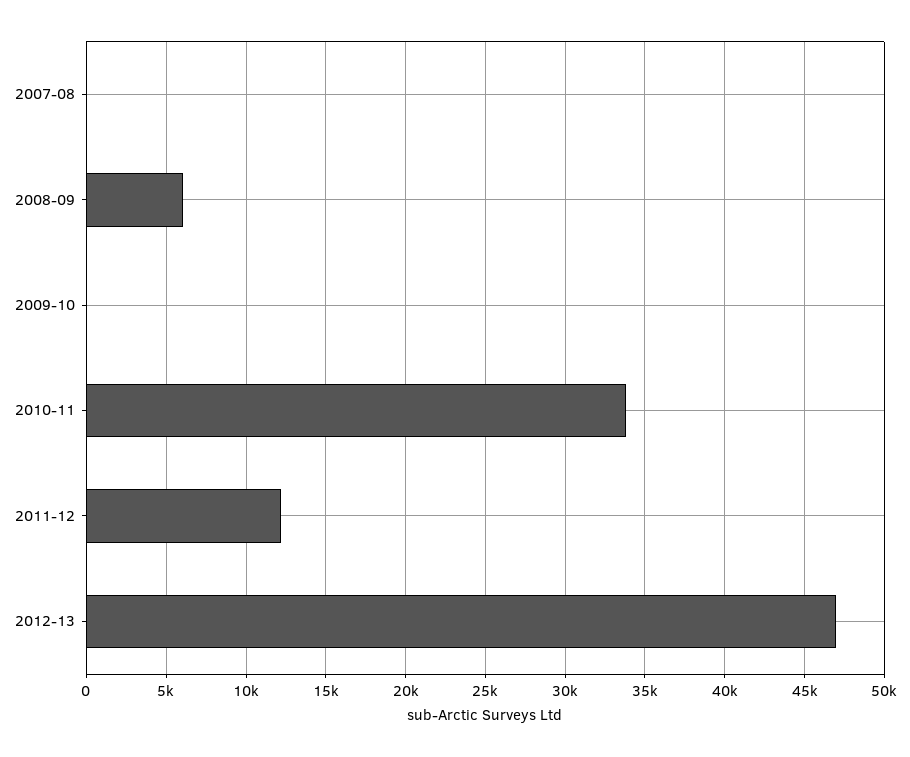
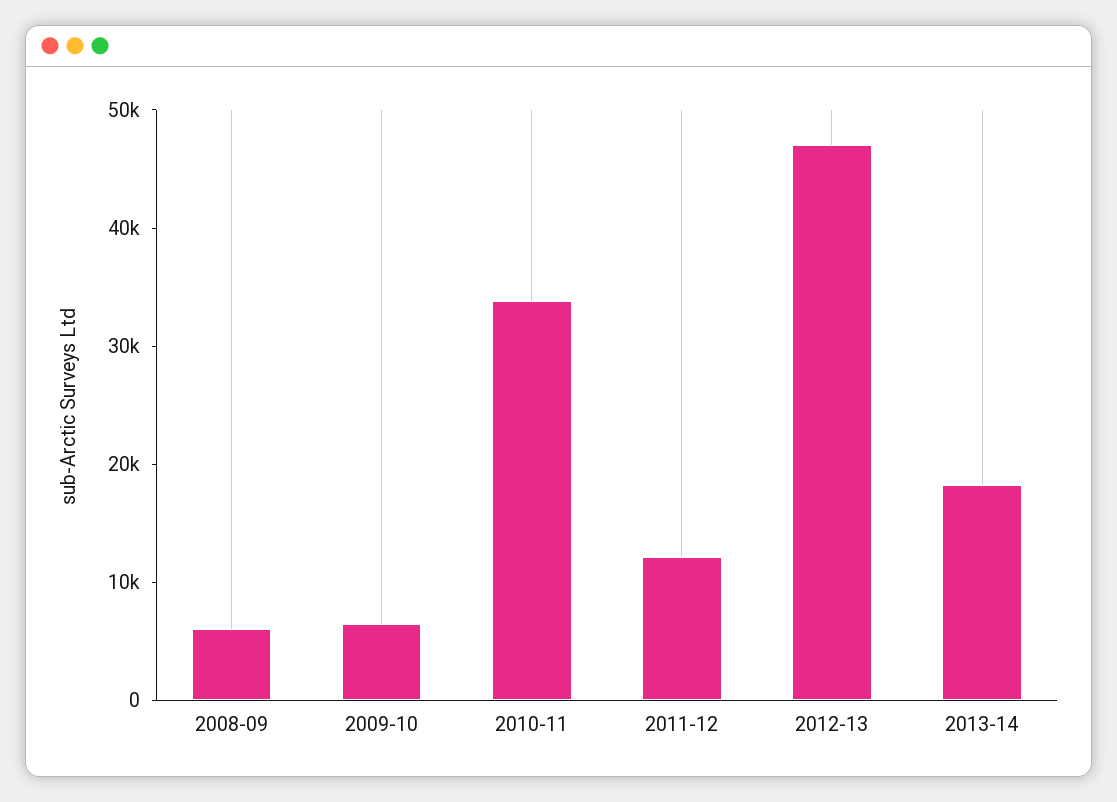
2007-08: 0 -> none
2009-10: 0 -> 6000
2013-14: none -> 18000

